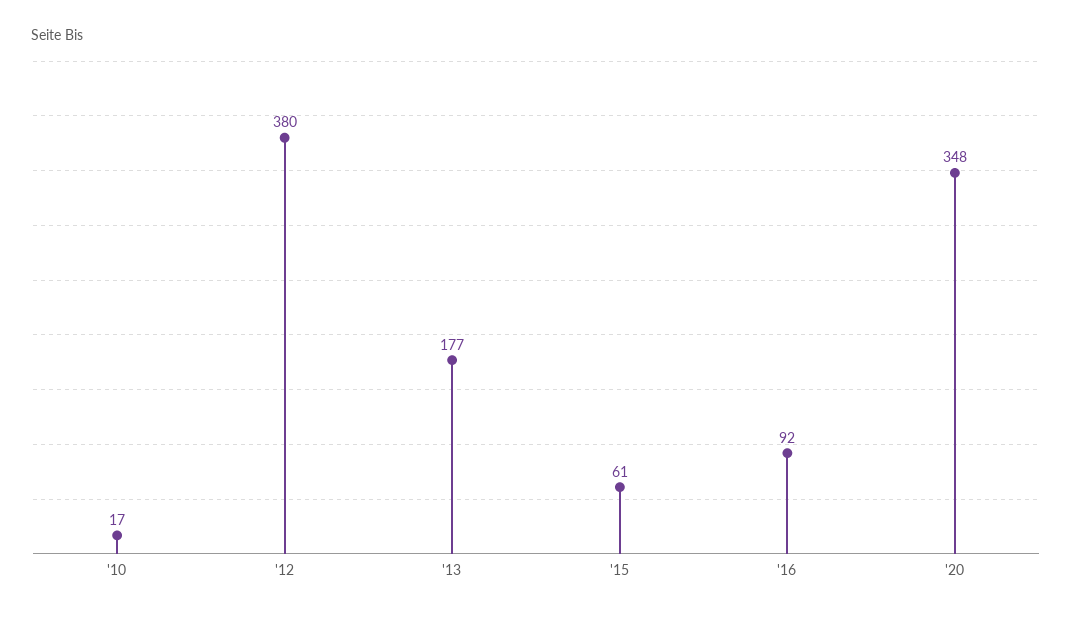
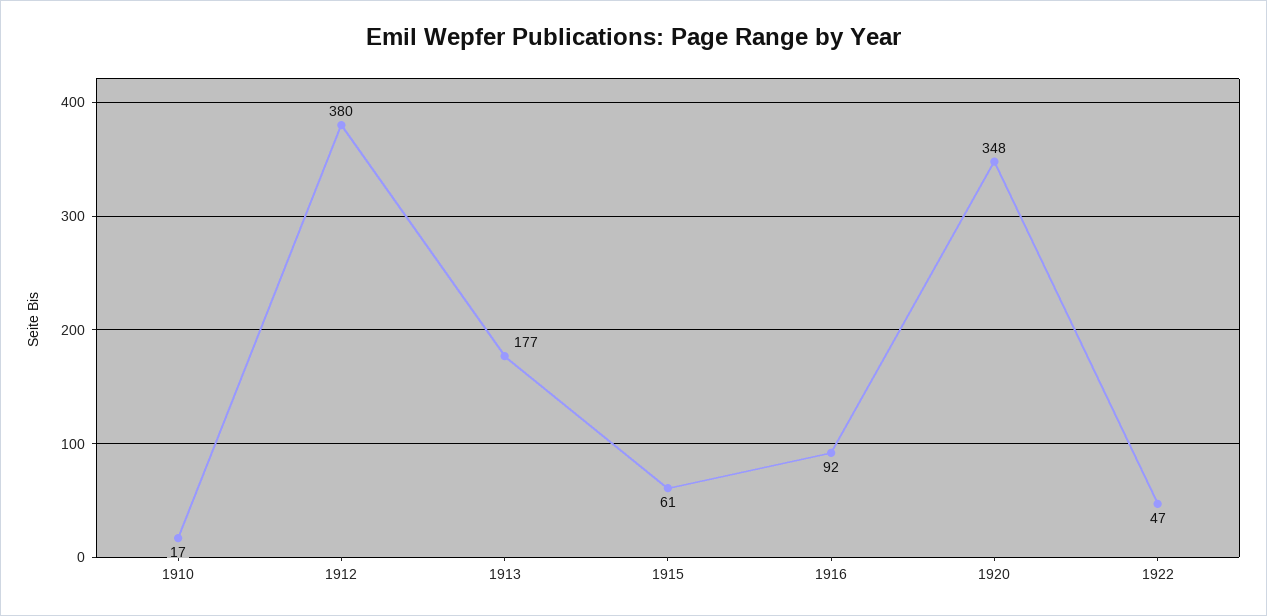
1922: none -> 47

